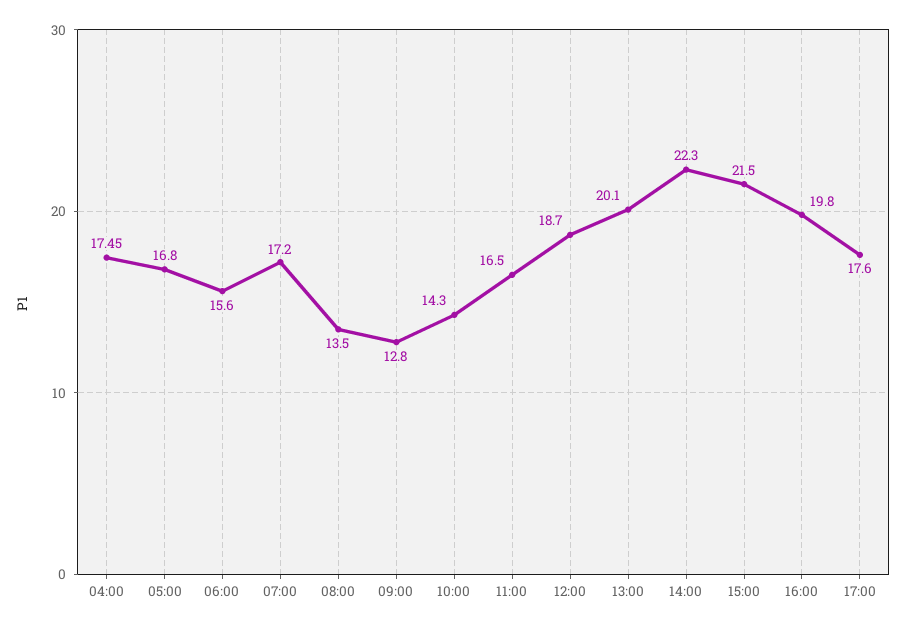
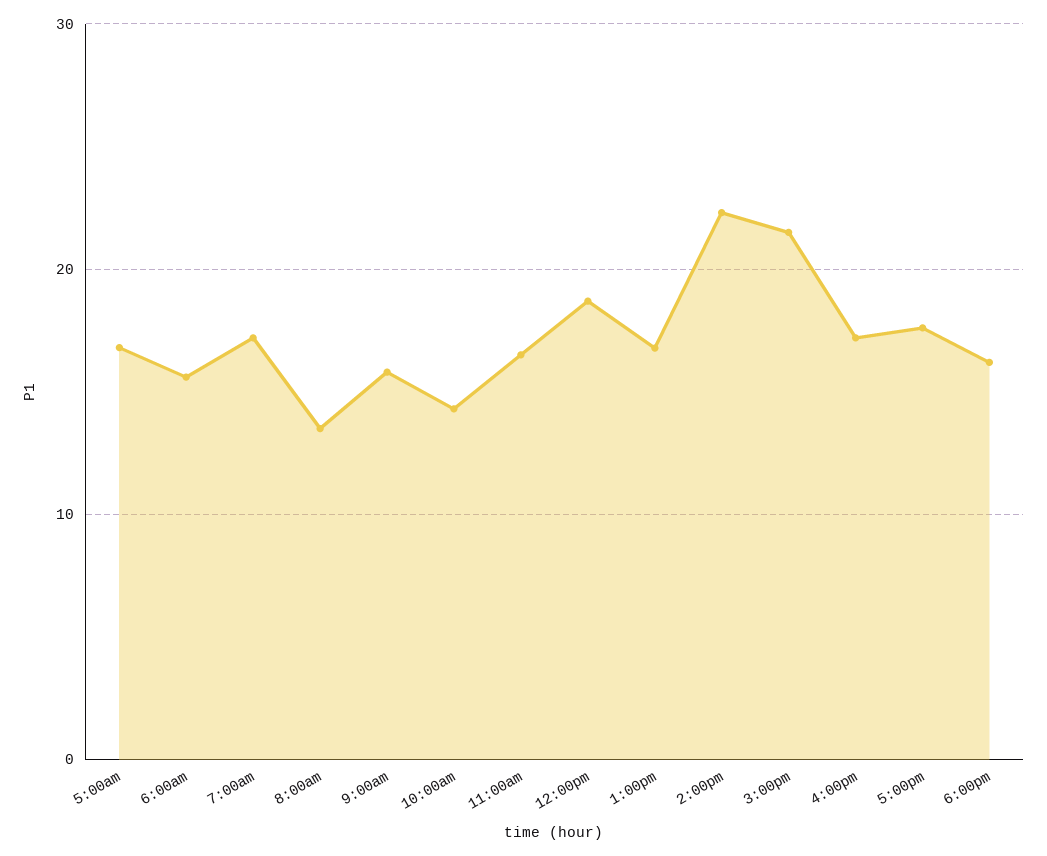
04:00: 17.45 -> none
09:00: 12.8 -> 16
13:00: 20.1 -> 17
16:00: 19.8 -> 17
6:00pm: none -> 16

